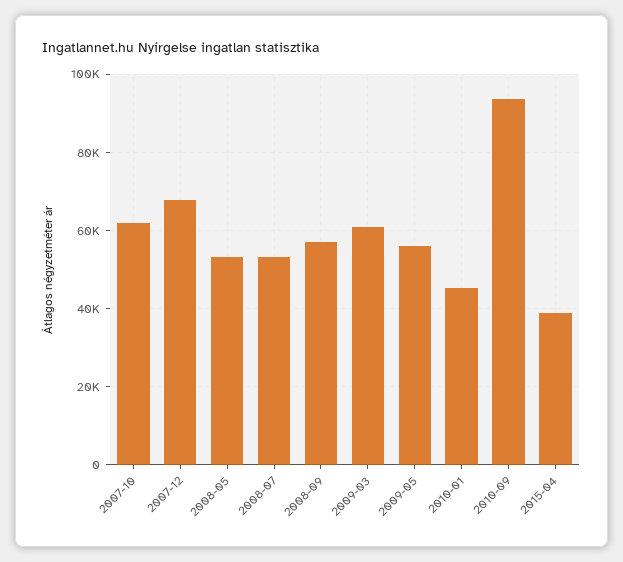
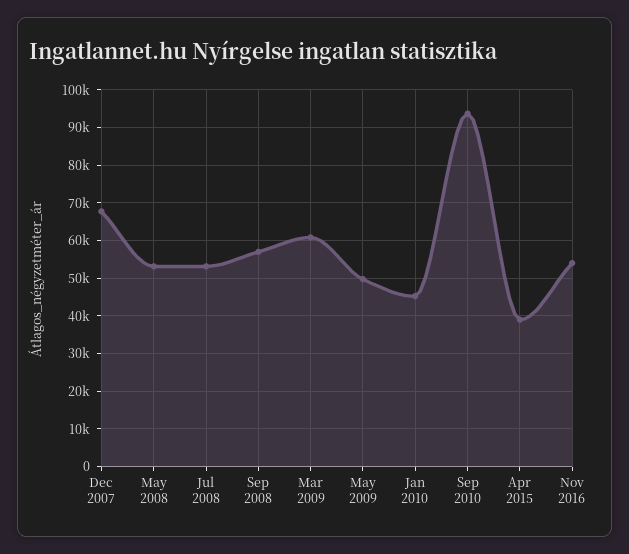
2007-10: 62000 -> none
2009-05: 56000 -> 50000
Nov 2016: none -> 54000

